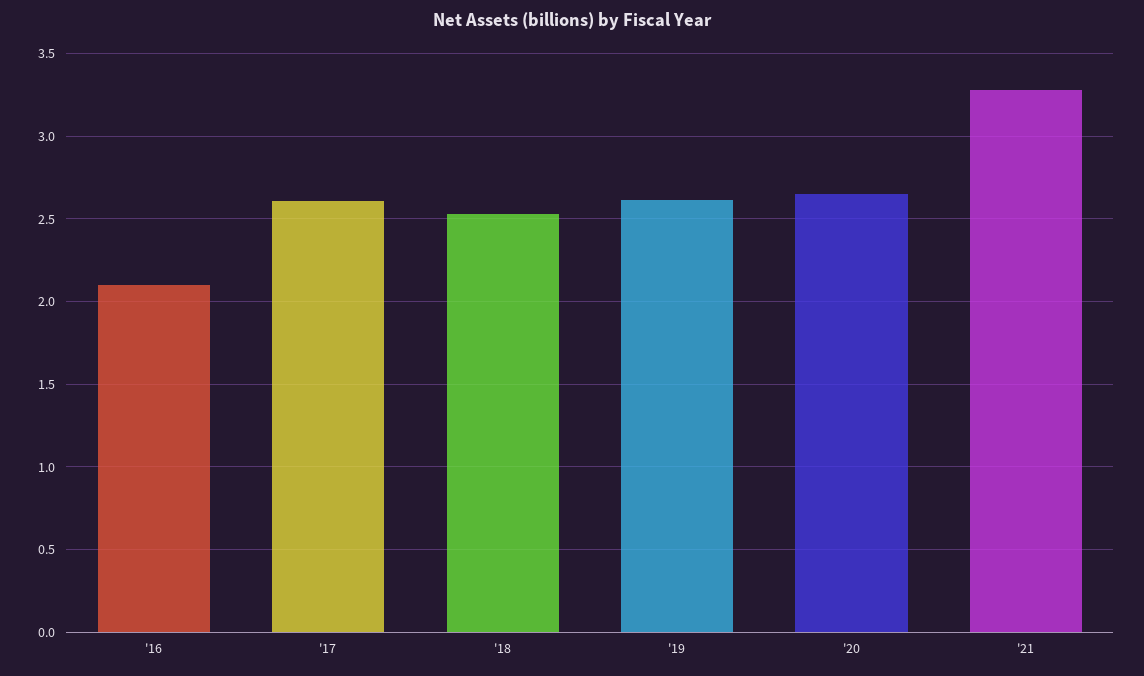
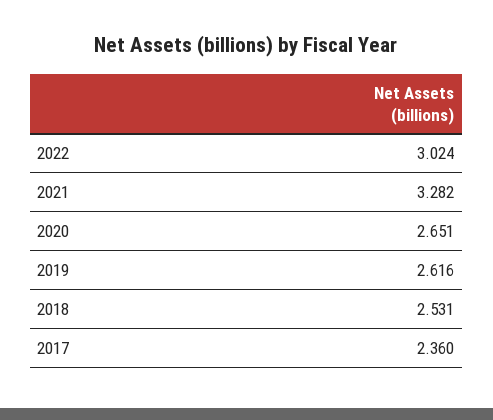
'16: 2.1 -> none
'17: 2.6 -> 2.36
2022: none -> 3.024

